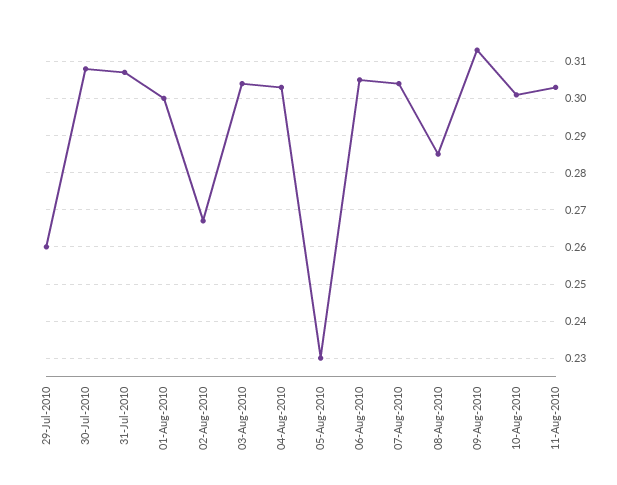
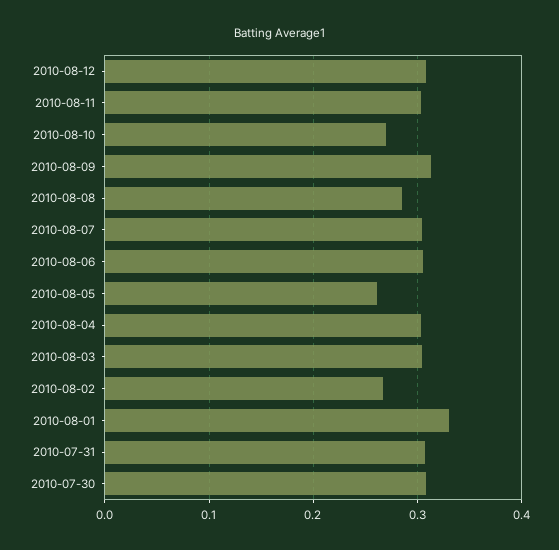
29-Jul-2010: 0.26 -> none
01-Aug-2010: 0.3 -> 0.33
05-Aug-2010: 0.23 -> 0.26
10-Aug-2010: 0.3 -> 0.27
2010-08-12: none -> 0.31

